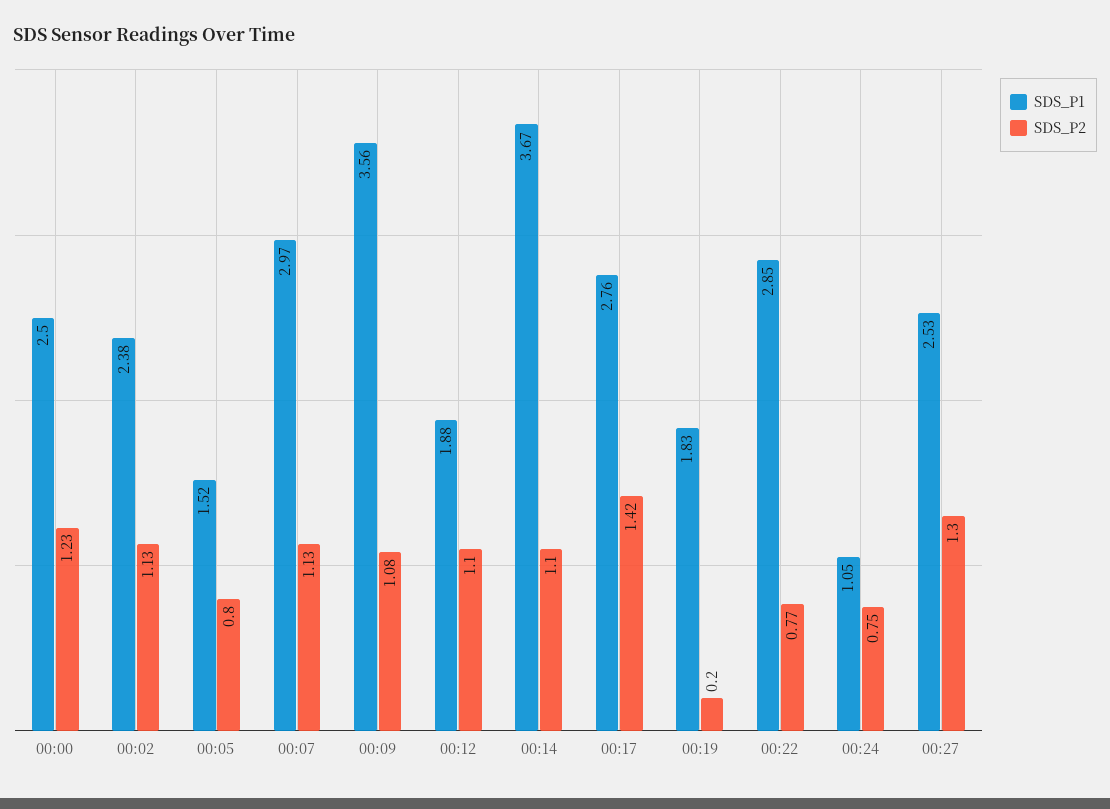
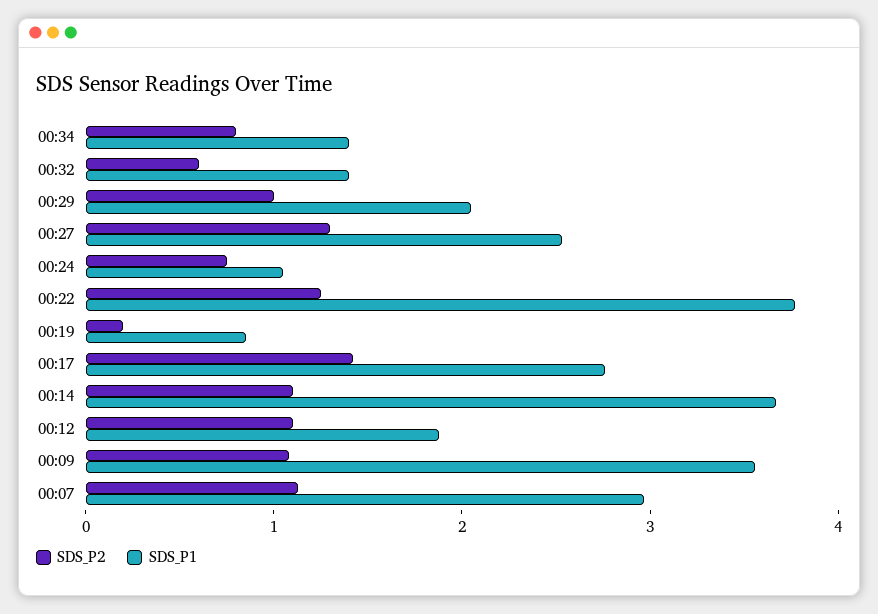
SDS_P1, 00:00: 2.5 -> none
SDS_P2, 00:00: 1.23 -> none
SDS_P1, 00:02: 2.38 -> none
SDS_P2, 00:02: 1.13 -> none
SDS_P1, 00:05: 1.52 -> none
SDS_P2, 00:05: 0.8 -> none
SDS_P1, 00:19: 1.83 -> 0.8
SDS_P1, 00:22: 2.85 -> 3.8
SDS_P2, 00:22: 0.77 -> 1.2
SDS_P2, 00:34: none -> 0.8
SDS_P1, 00:34: none -> 1.4
SDS_P2, 00:32: none -> 0.6
SDS_P1, 00:32: none -> 1.4
SDS_P2, 00:29: none -> 1
SDS_P1, 00:29: none -> 2

